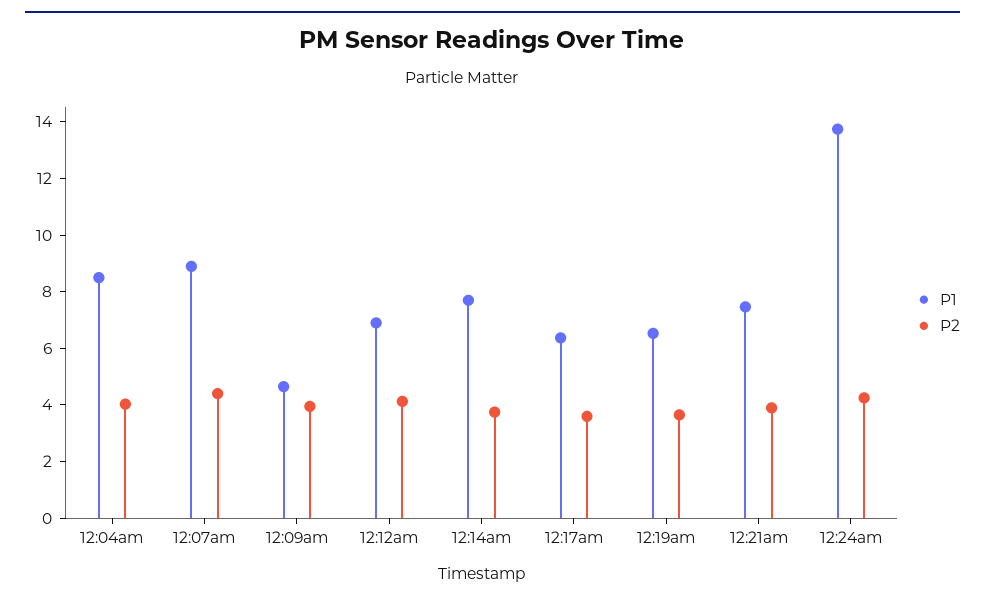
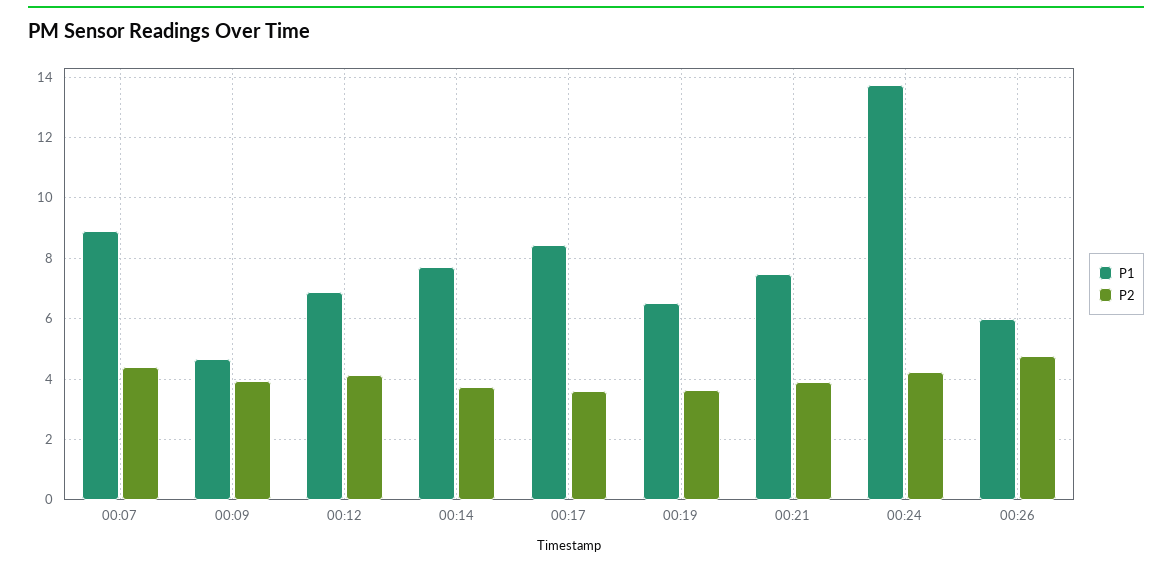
P1, 12:04am: 8.5 -> none
P2, 12:04am: 4 -> none
P1, 12:17am: 6.5 -> 8.4
P1, 00:26: none -> 6
P2, 00:26: none -> 4.8

